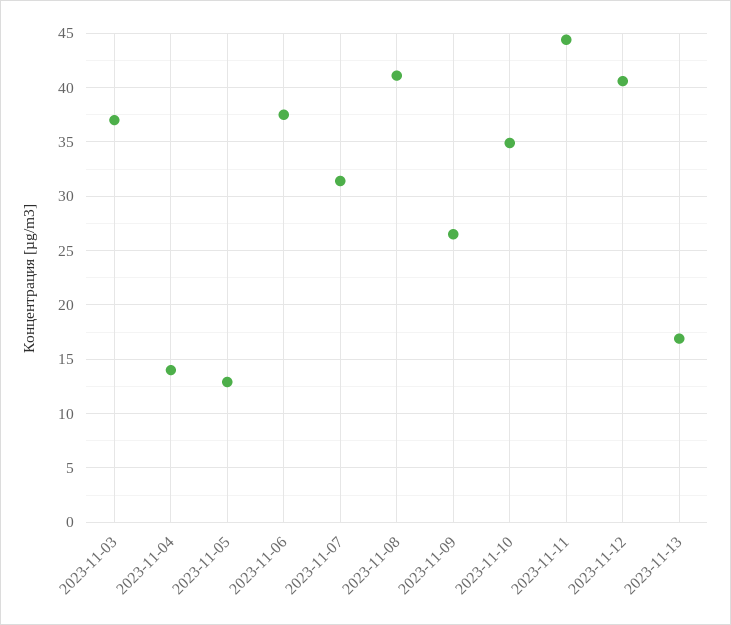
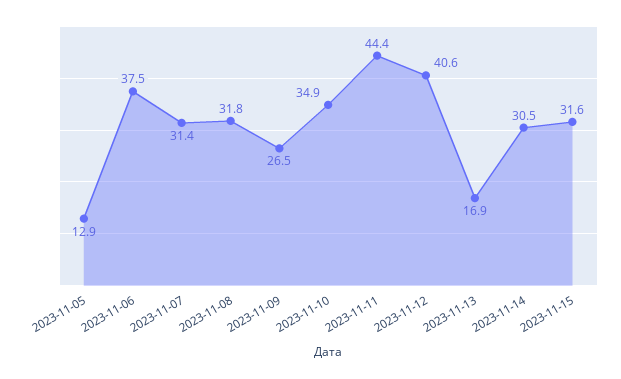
2023-11-03: 37 -> none
2023-11-04: 14 -> none
2023-11-08: 41 -> 31.8
2023-11-14: none -> 30.5
2023-11-15: none -> 31.6

